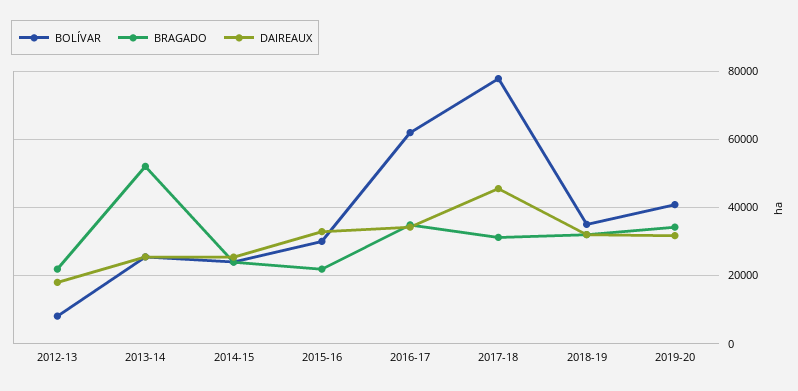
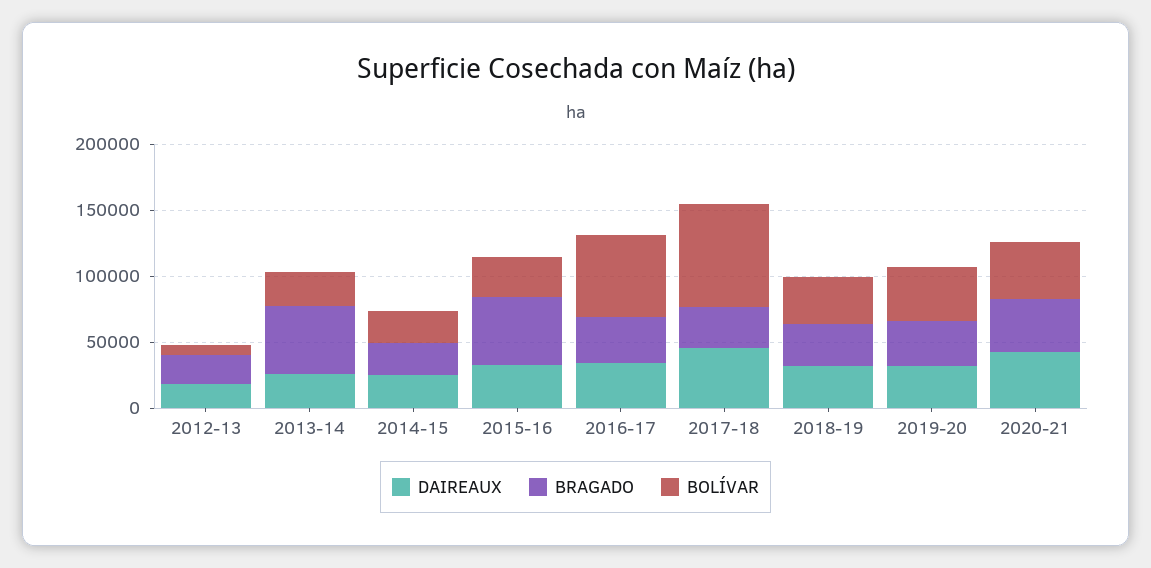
BRAGADO, 2015-16: 22000 -> 50000
DAIREAUX, 2020-21: none -> 40000
BRAGADO, 2020-21: none -> 40000
BOLÍVAR, 2020-21: none -> 40000

